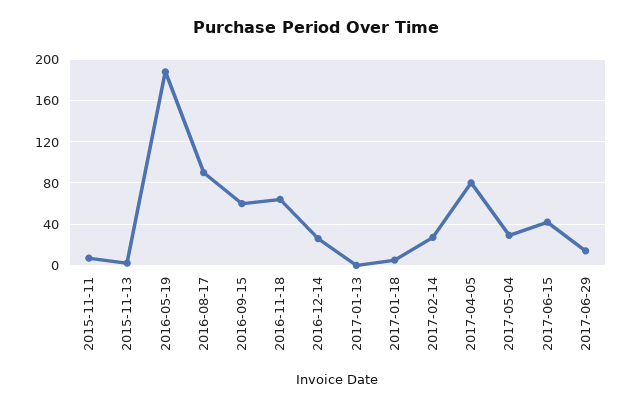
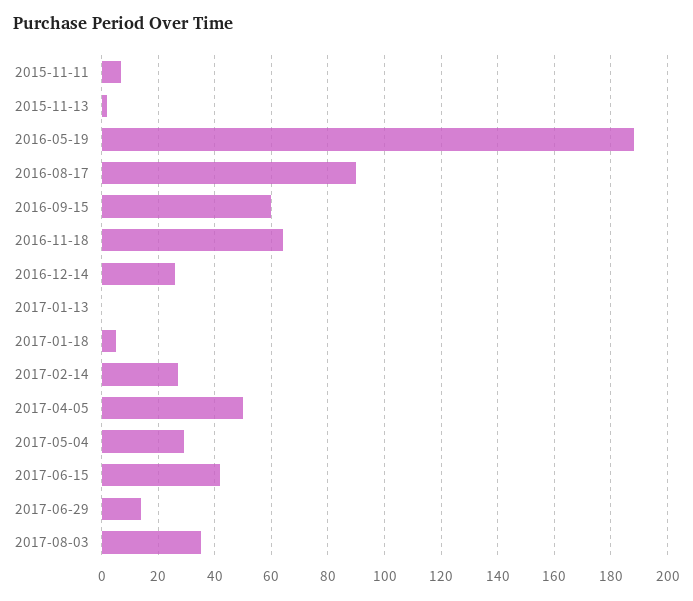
2017-04-05: 80 -> 50
2017-08-03: none -> 35

